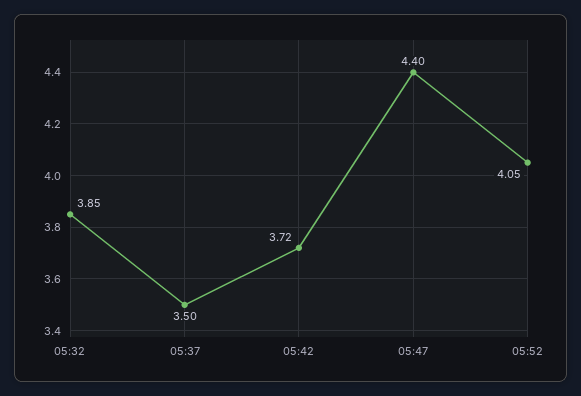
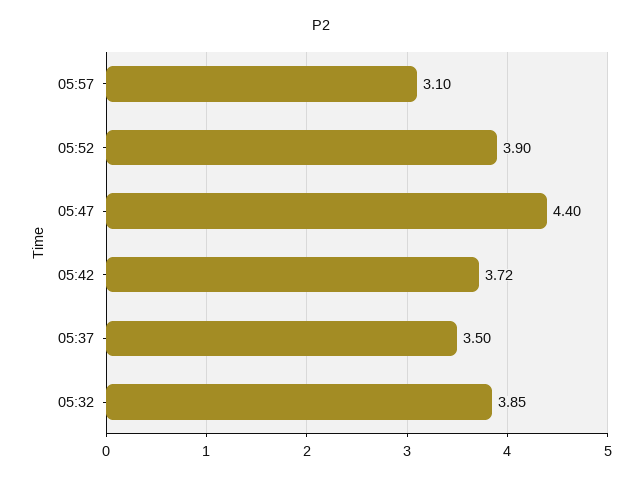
05:52: 4.05 -> 3.9
05:57: none -> 3.1

